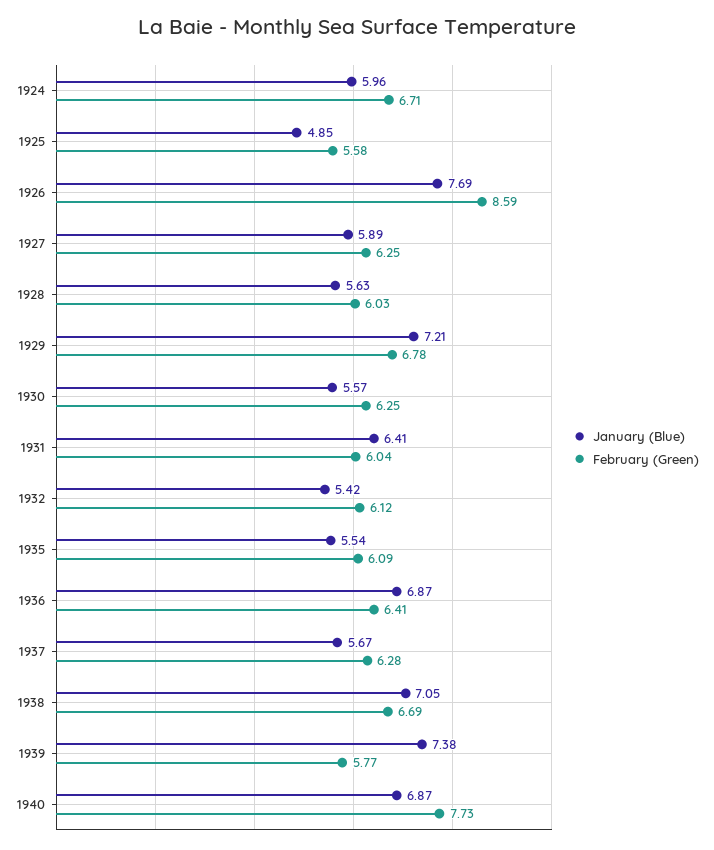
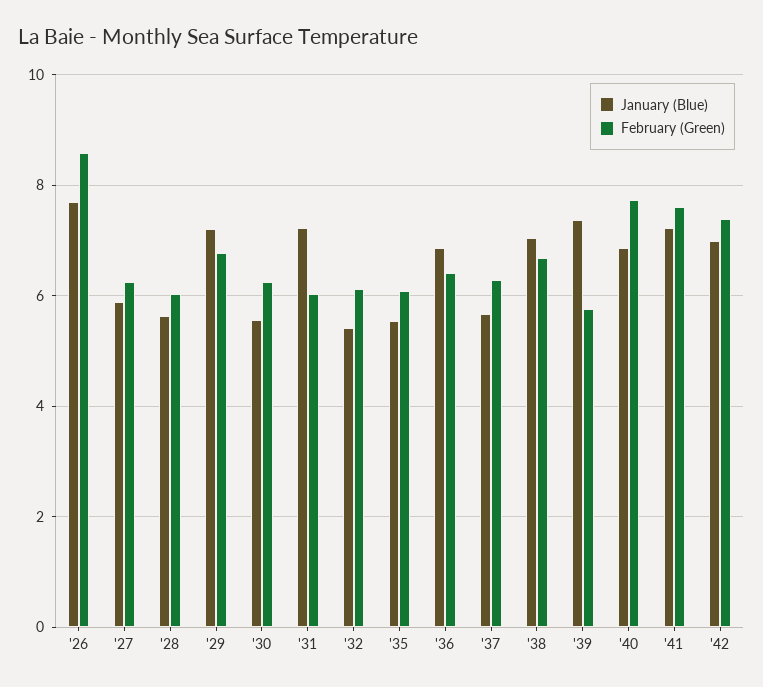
January (Blue), 1924: 5.96 -> none
February (Green), 1924: 6.71 -> none
January (Blue), 1925: 4.85 -> none
February (Green), 1925: 5.58 -> none
January (Blue), 1931: 6.41 -> 7.2
January (Blue), '41: none -> 7.2
February (Green), '41: none -> 7.6
January (Blue), '42: none -> 7
February (Green), '42: none -> 7.4

